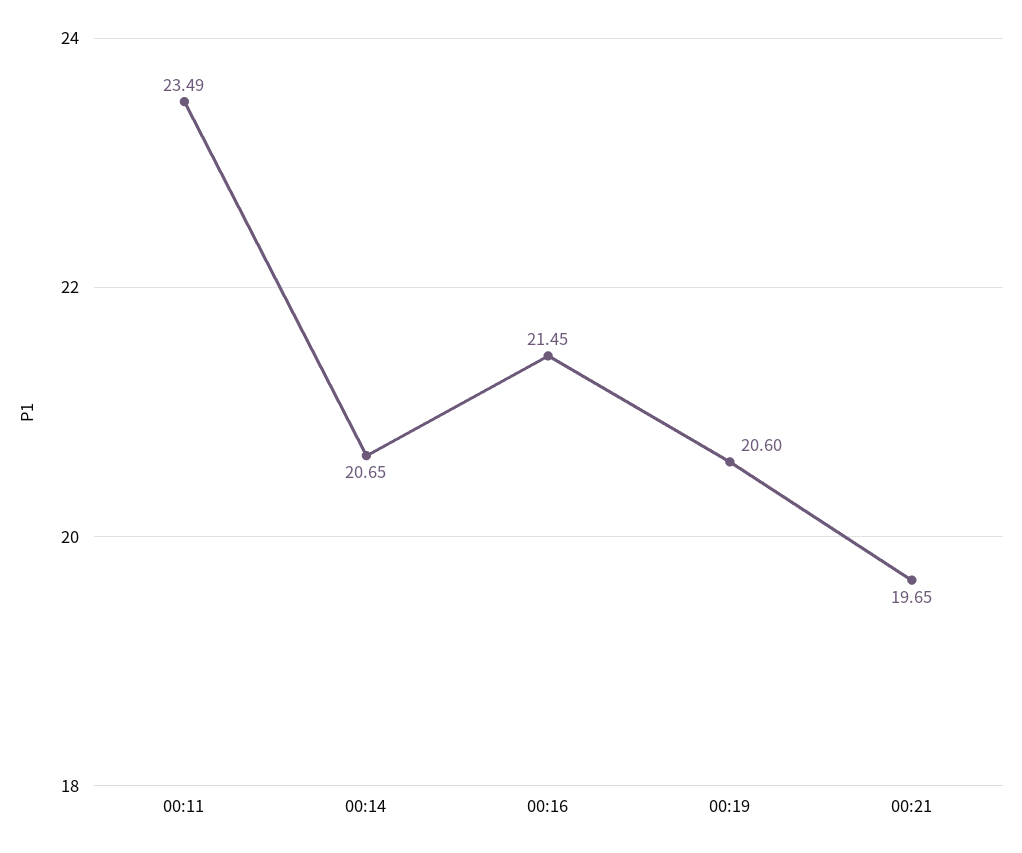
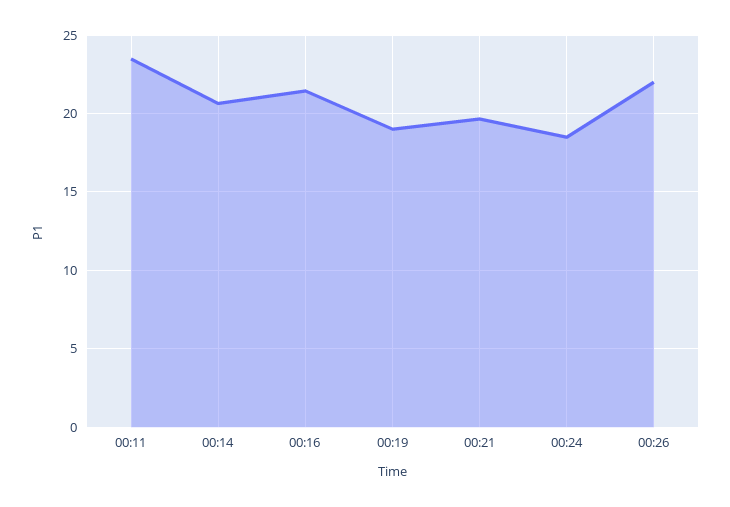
00:19: 20.6 -> 19
00:24: none -> 18.5
00:26: none -> 22

